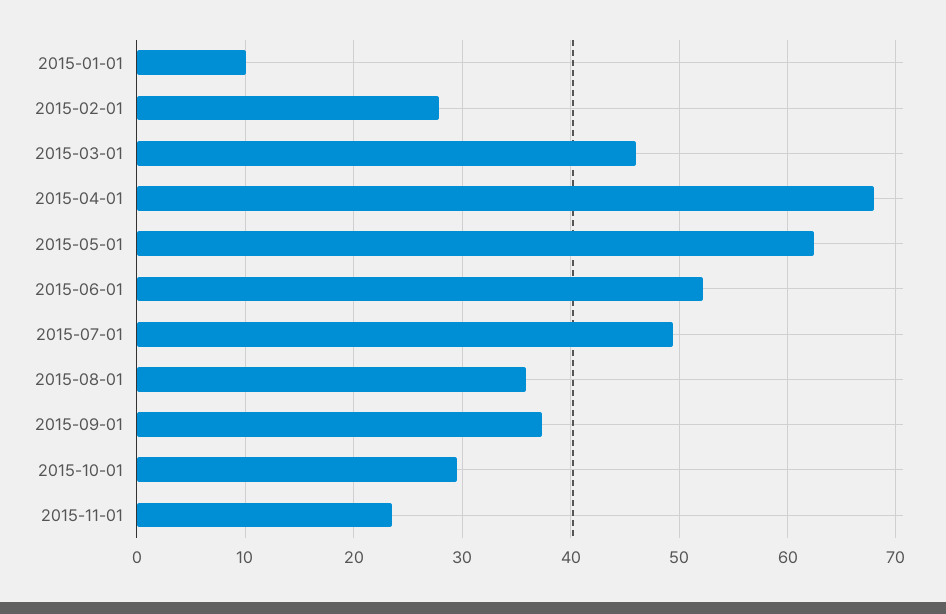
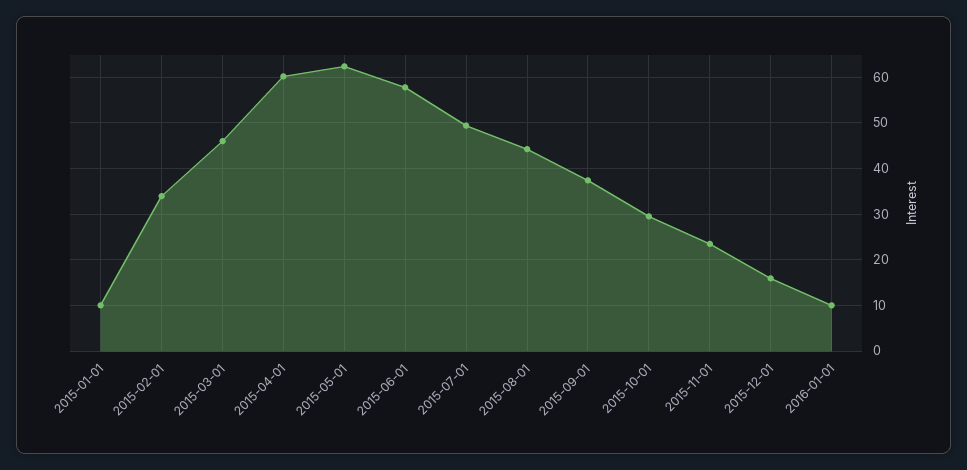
2015-02-01: 28 -> 34
2015-04-01: 68 -> 60
2015-06-01: 52 -> 58
2015-08-01: 36 -> 44
2015-12-01: none -> 16
2016-01-01: none -> 10

